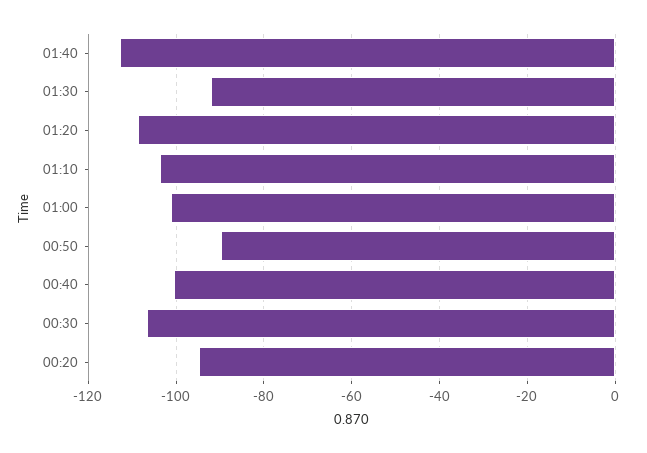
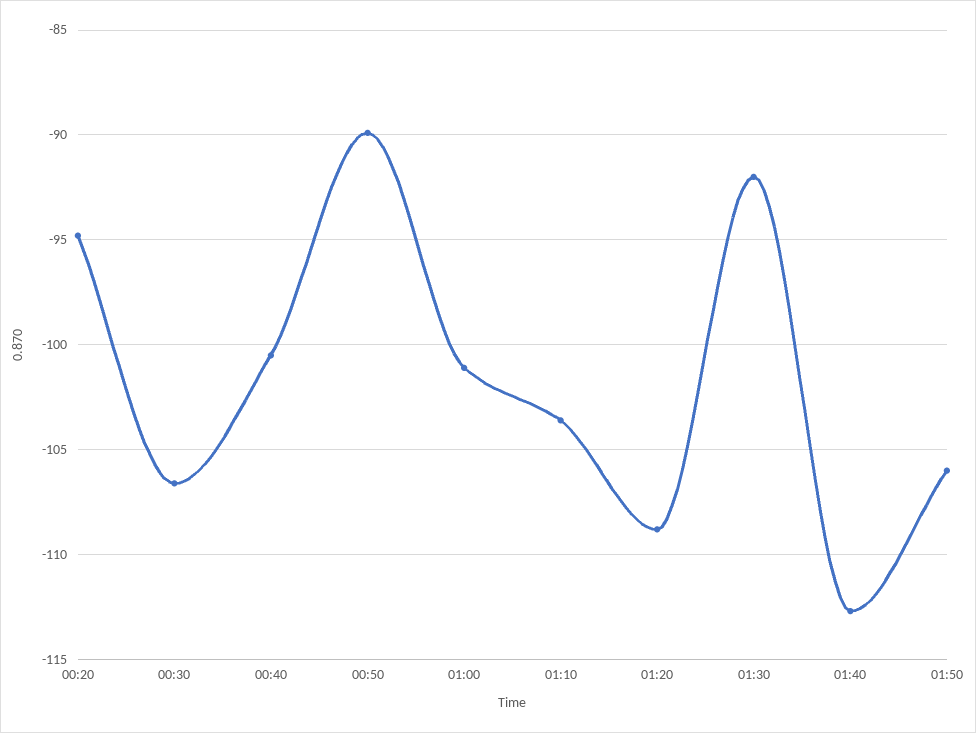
01:50: none -> -106

